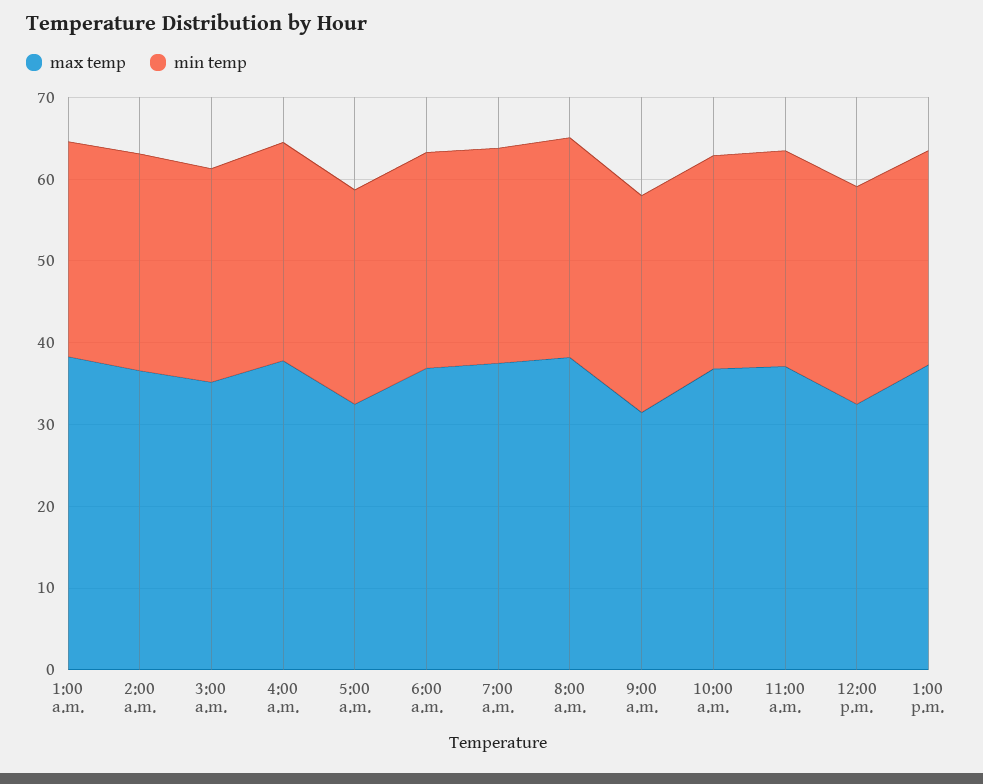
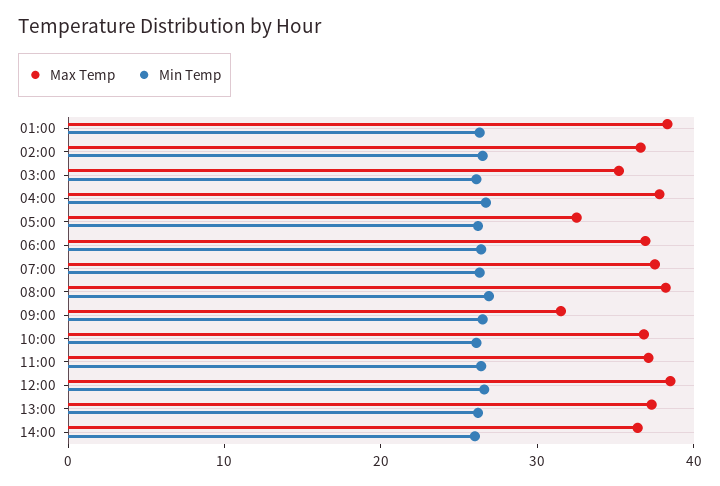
max temp, 12:00 p.m.: 32 -> 38
max temp, 14:00: none -> 36
min temp, 14:00: none -> 26

